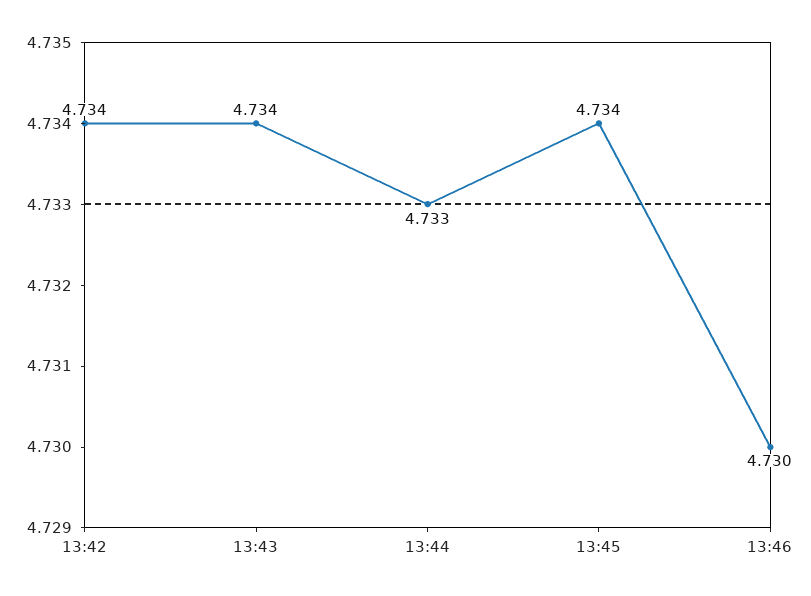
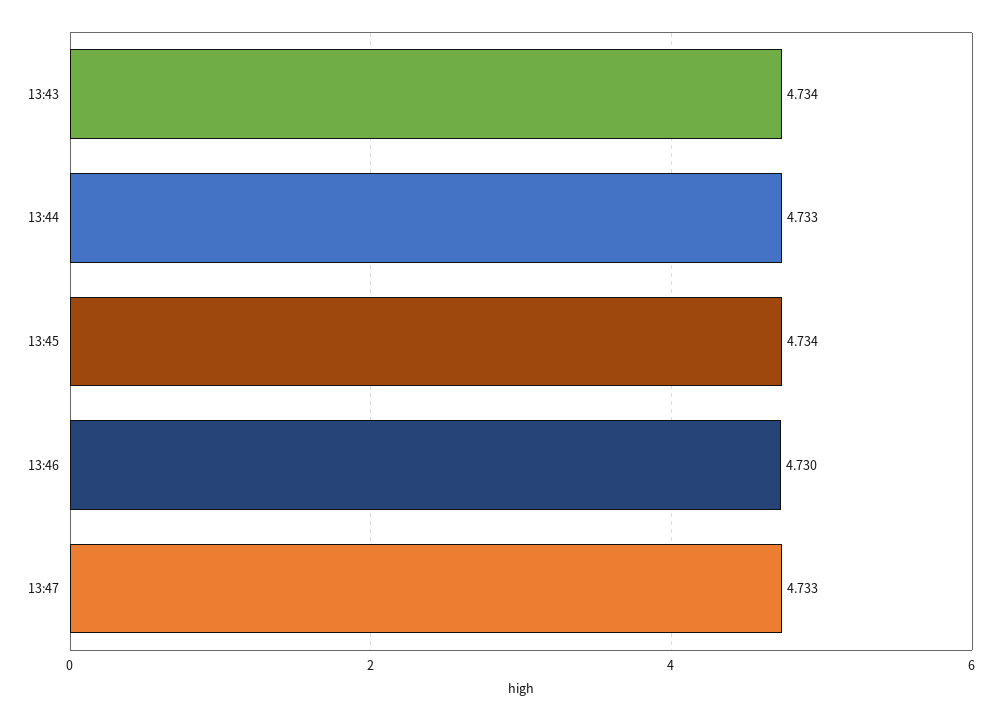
13:42: 4.734 -> none
13:47: none -> 4.733

